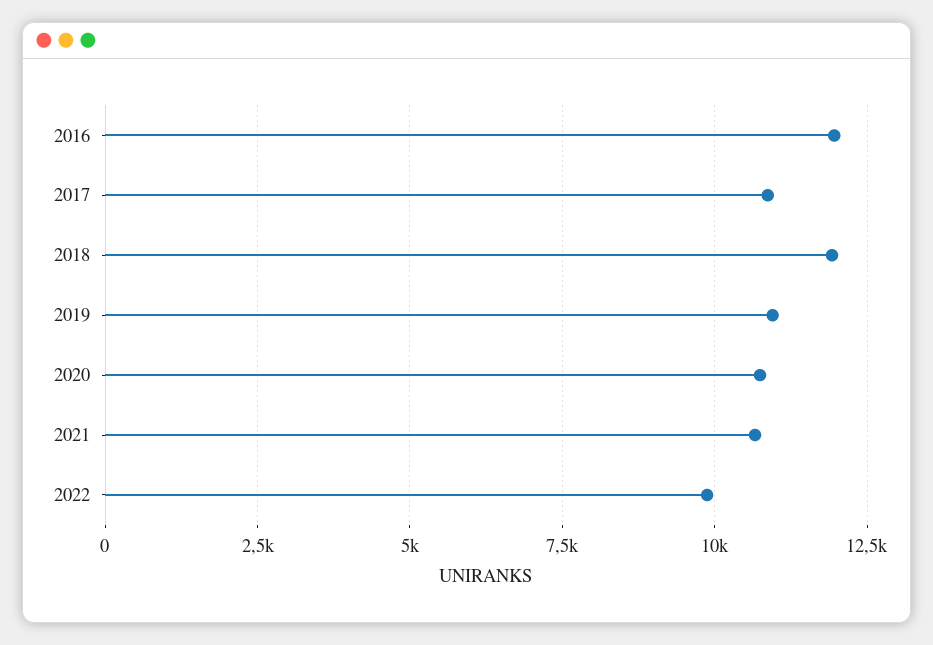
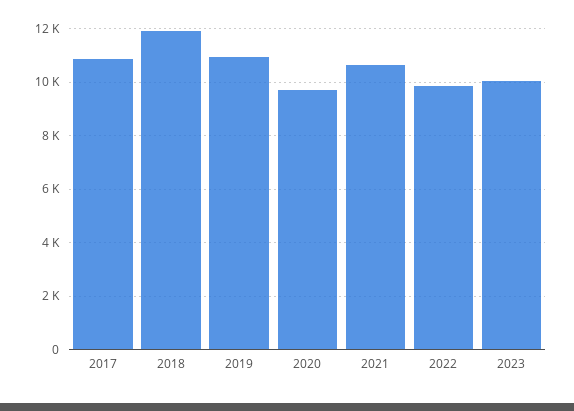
2016: 12000 -> none
2020: 10750 -> 9750
2023: none -> 10000

